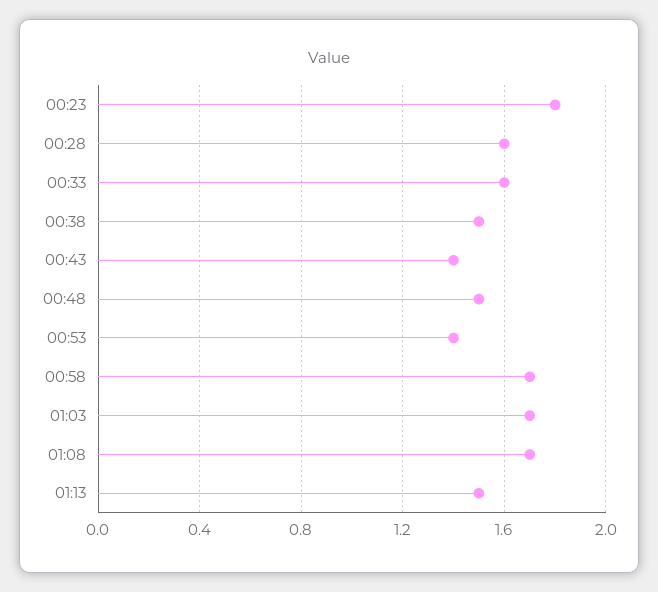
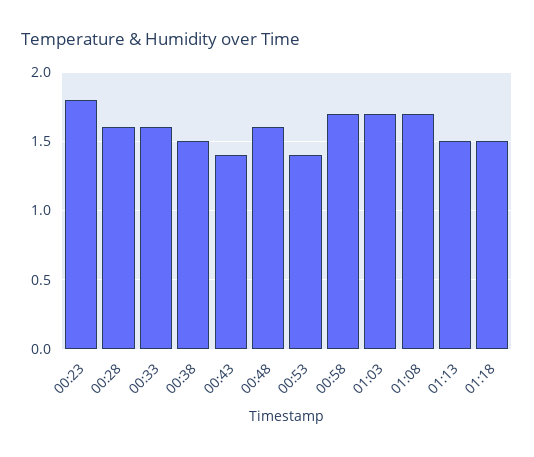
00:48: 1.5 -> 1.6
01:18: none -> 1.5

